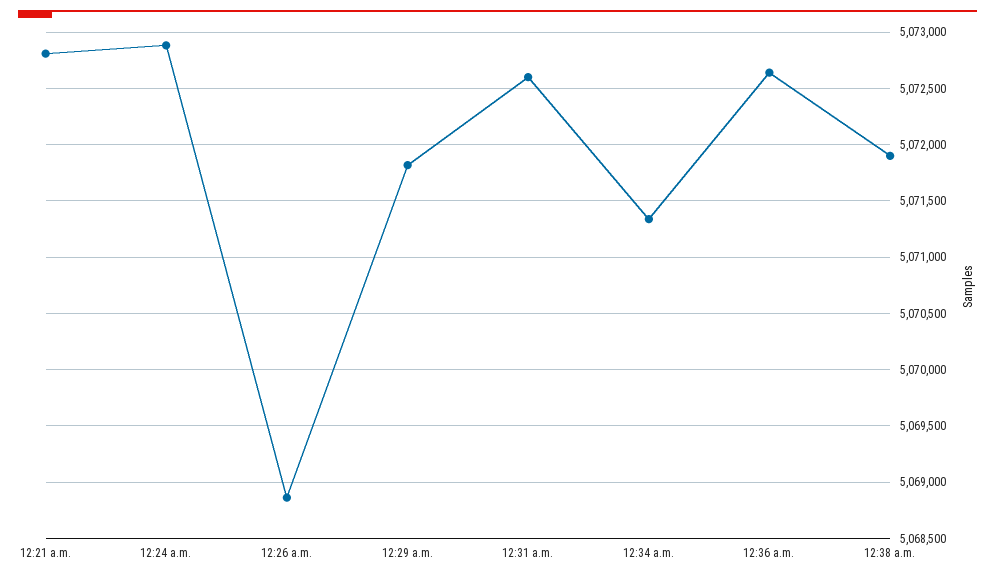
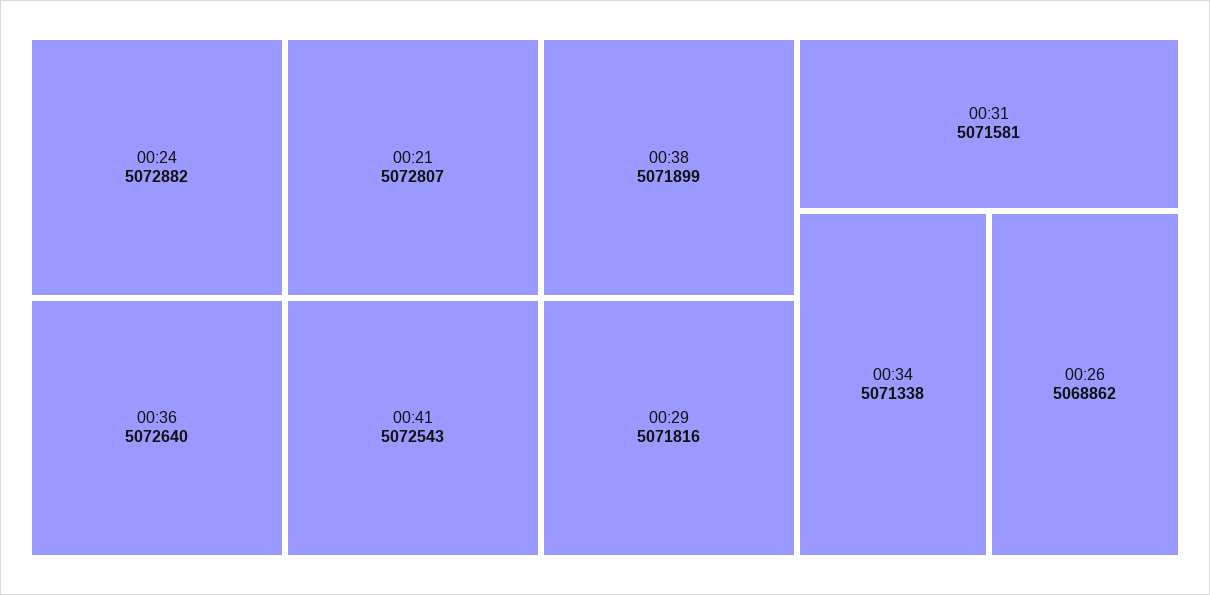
12:31 a.m.: 5072600 -> 5071581
00:41: none -> 5072543

